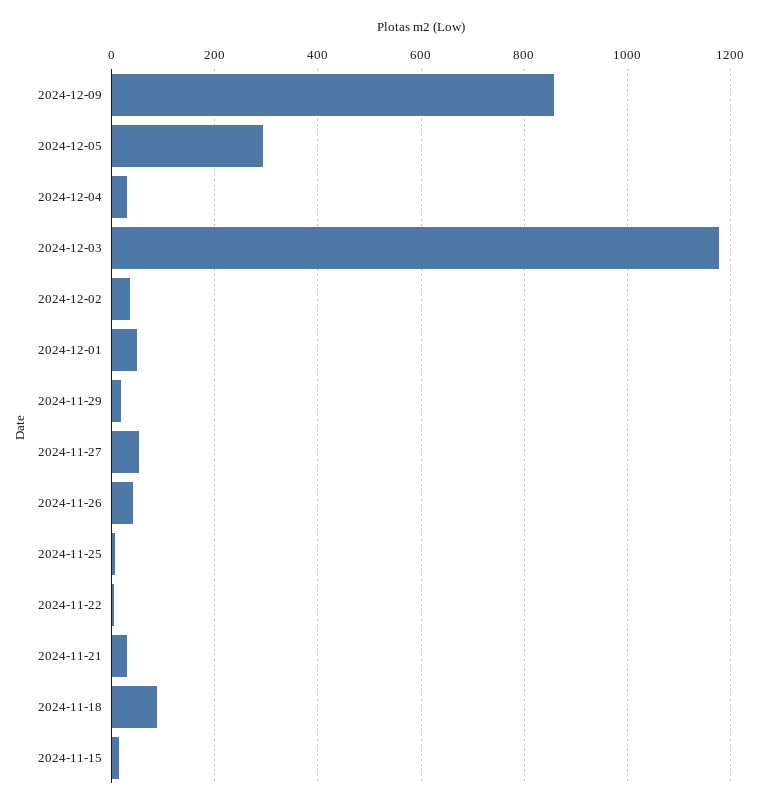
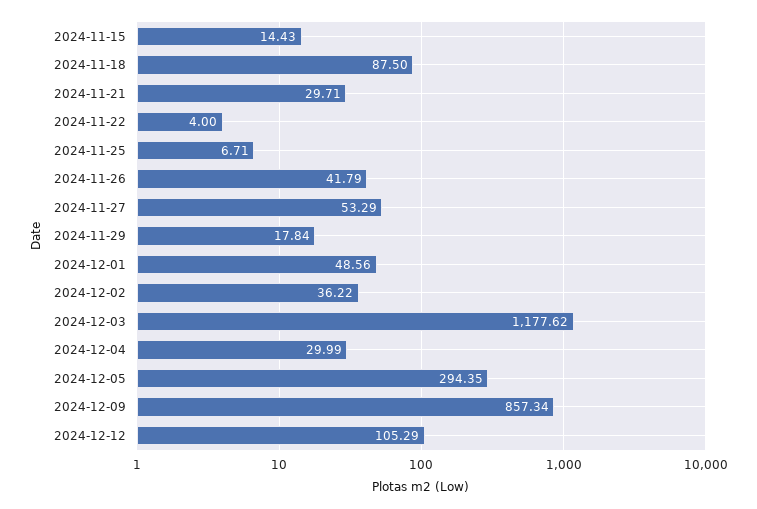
2024-12-12: none -> 105.29

